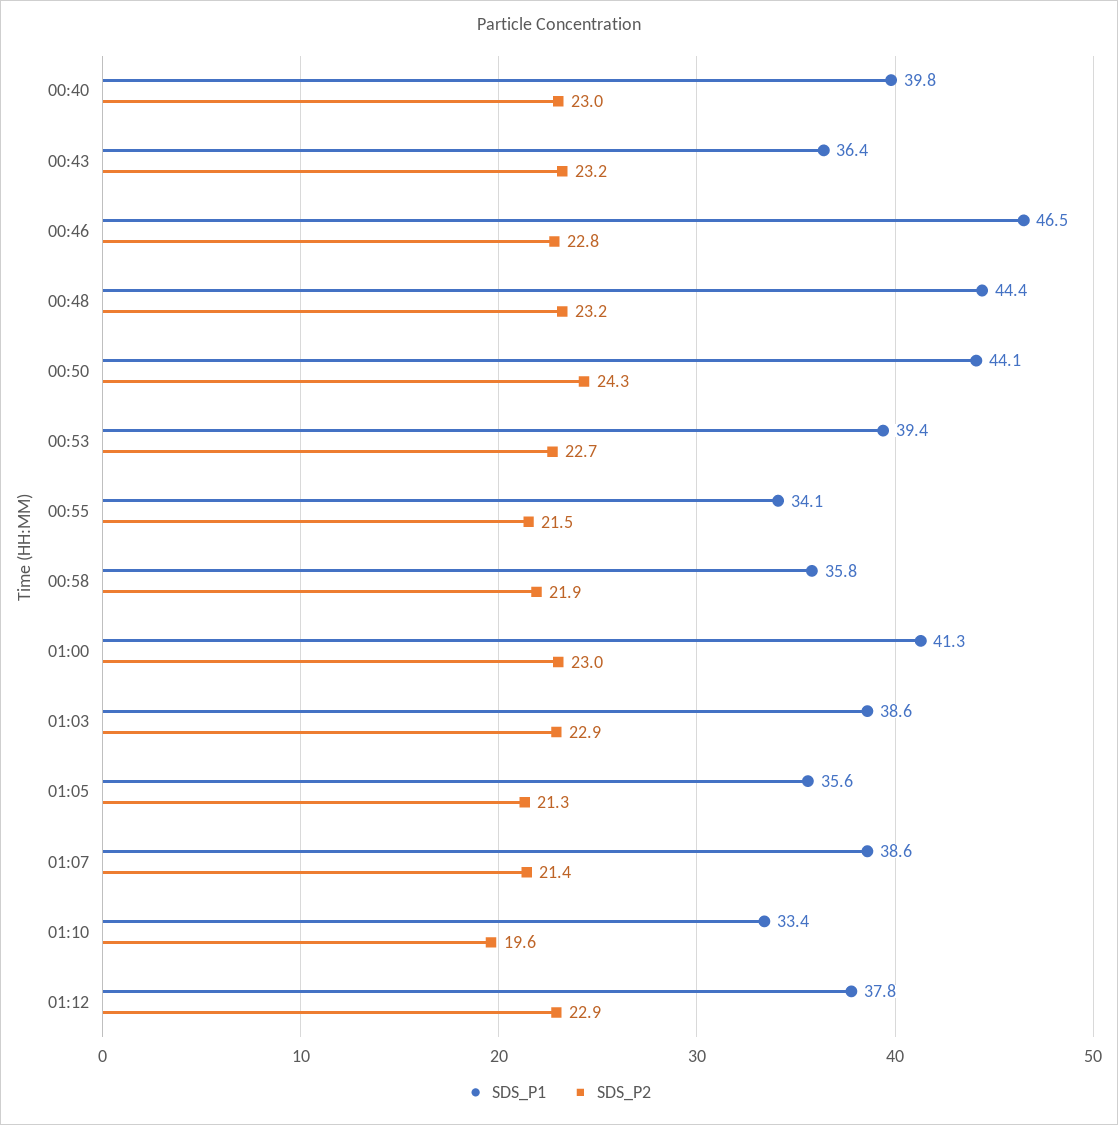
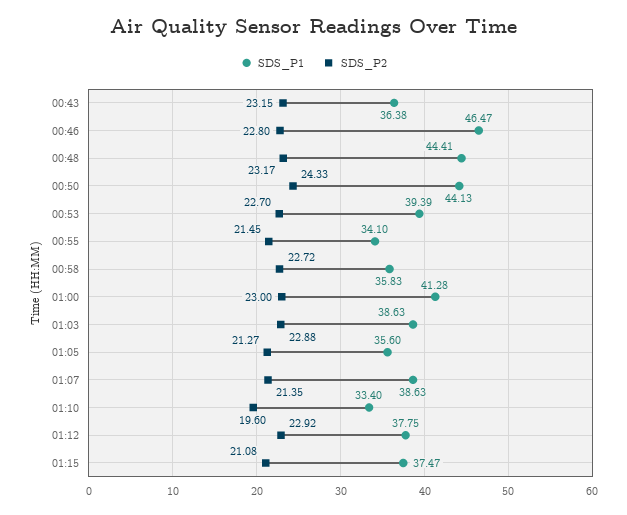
SDS_P1, 00:40: 39.8 -> none
SDS_P2, 00:40: 23 -> none
SDS_P2, 00:58: 21.9 -> 22.72
SDS_P1, 01:15: none -> 37.47
SDS_P2, 01:15: none -> 21.08

